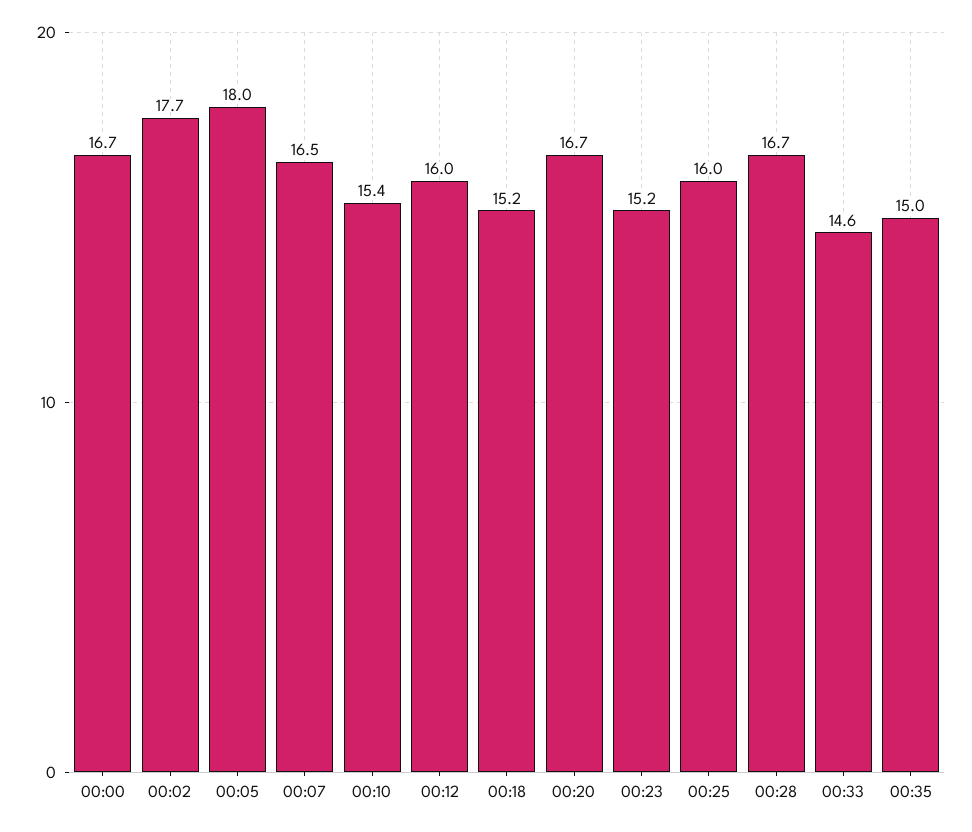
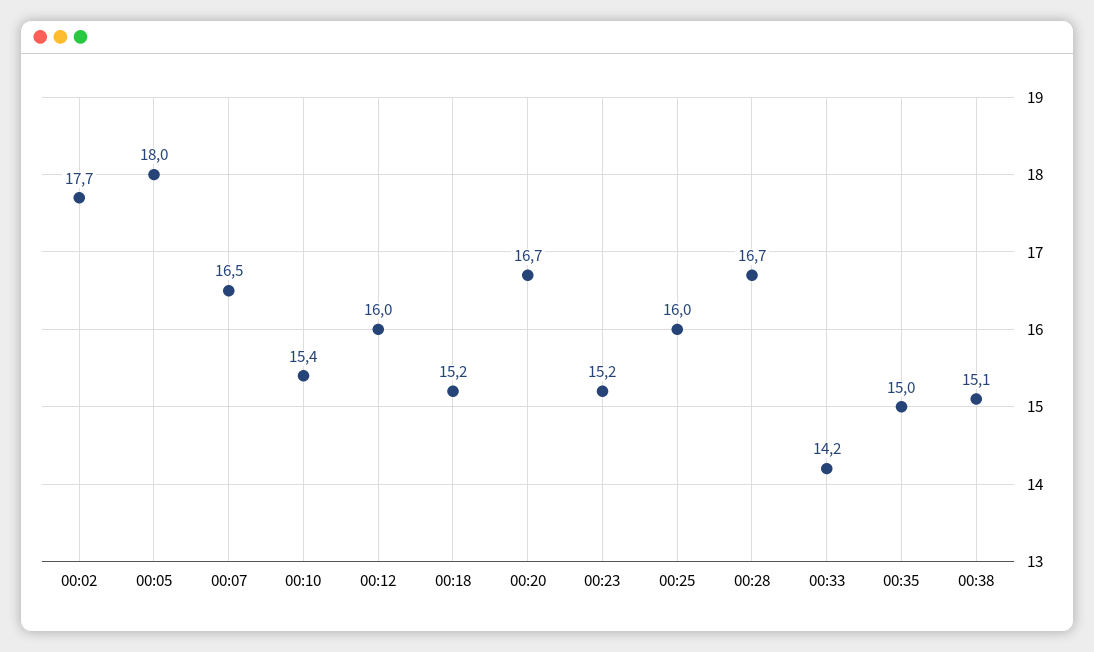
00:00: 16.7 -> none
00:33: 14.6 -> 14.2
00:38: none -> 15.1

